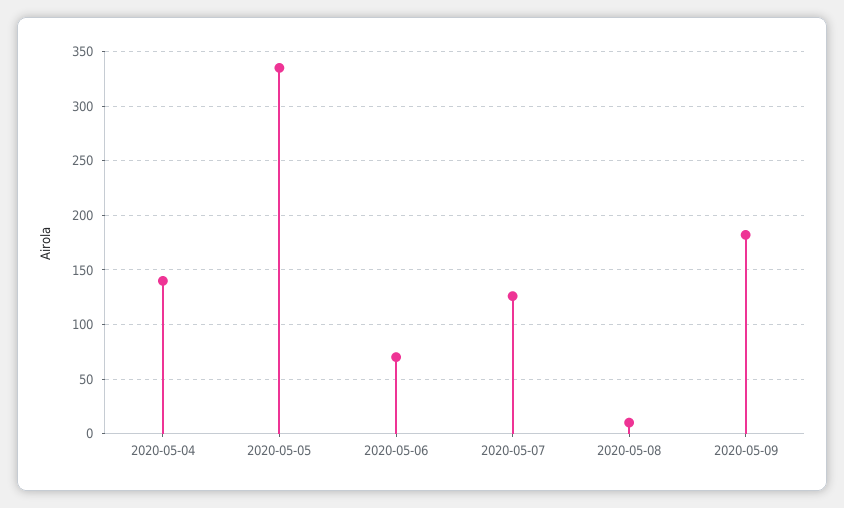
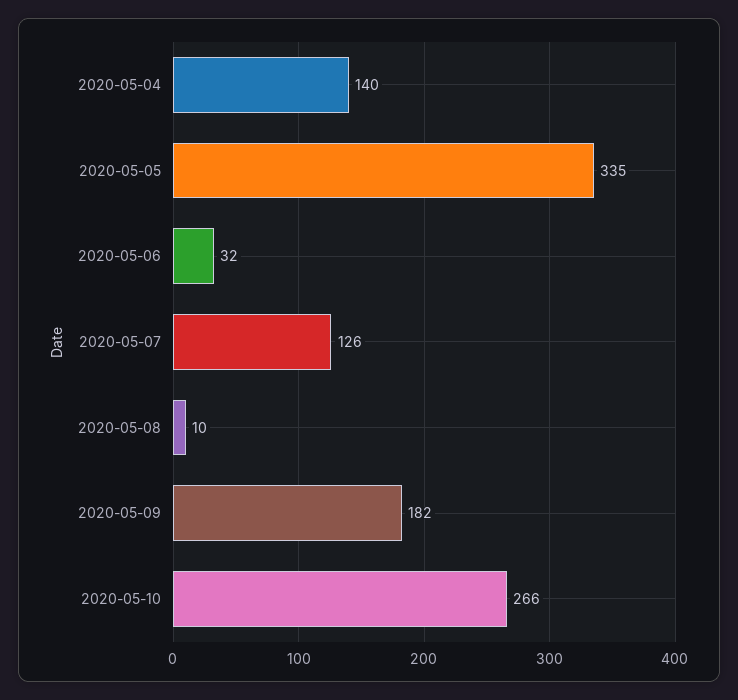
2020-05-06: 70 -> 32
2020-05-10: none -> 266

